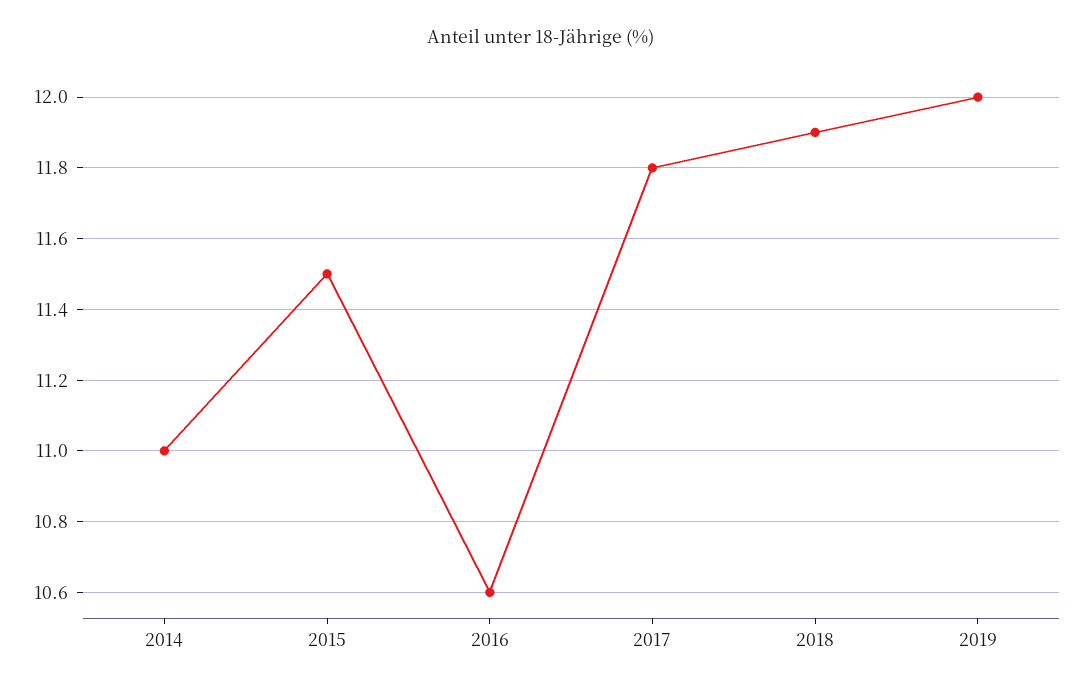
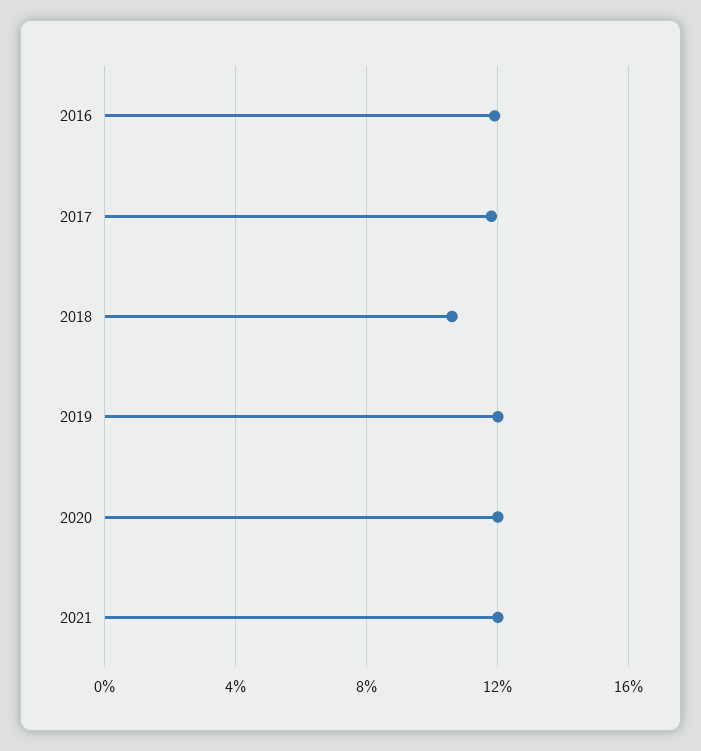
2014: 11 -> none
2015: 11.5 -> none
2016: 10.6 -> 12
2018: 11.9 -> 10.5
2020: none -> 12
2021: none -> 12

